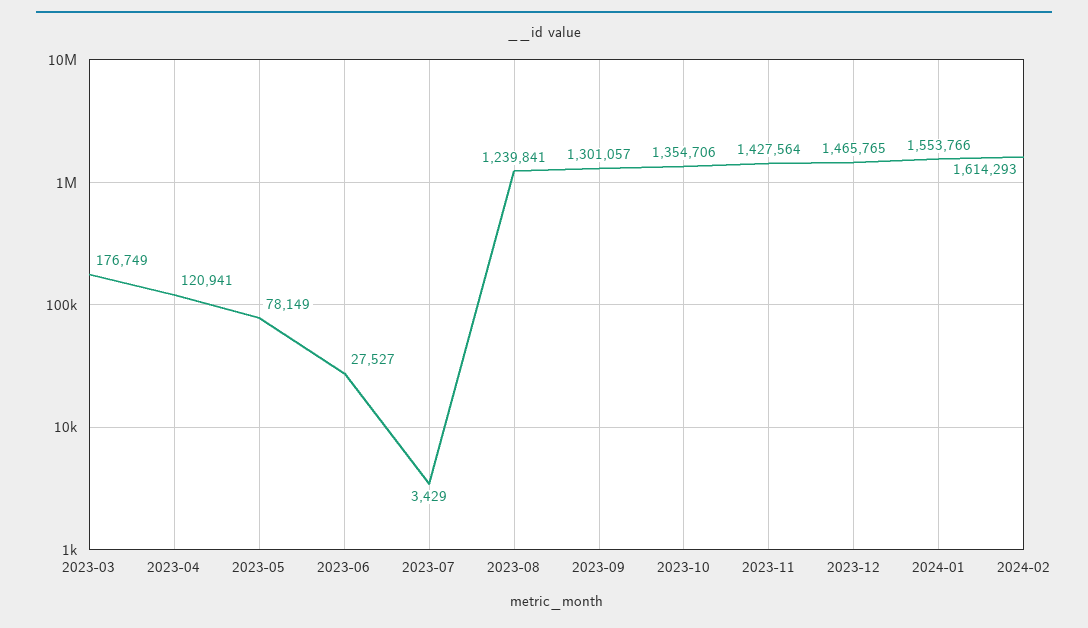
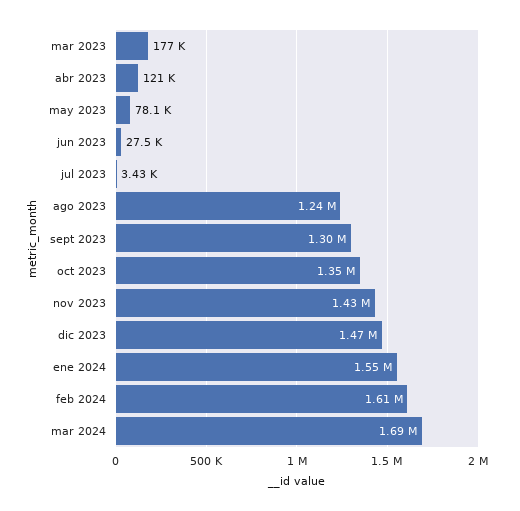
mar 2024: none -> 1690000

